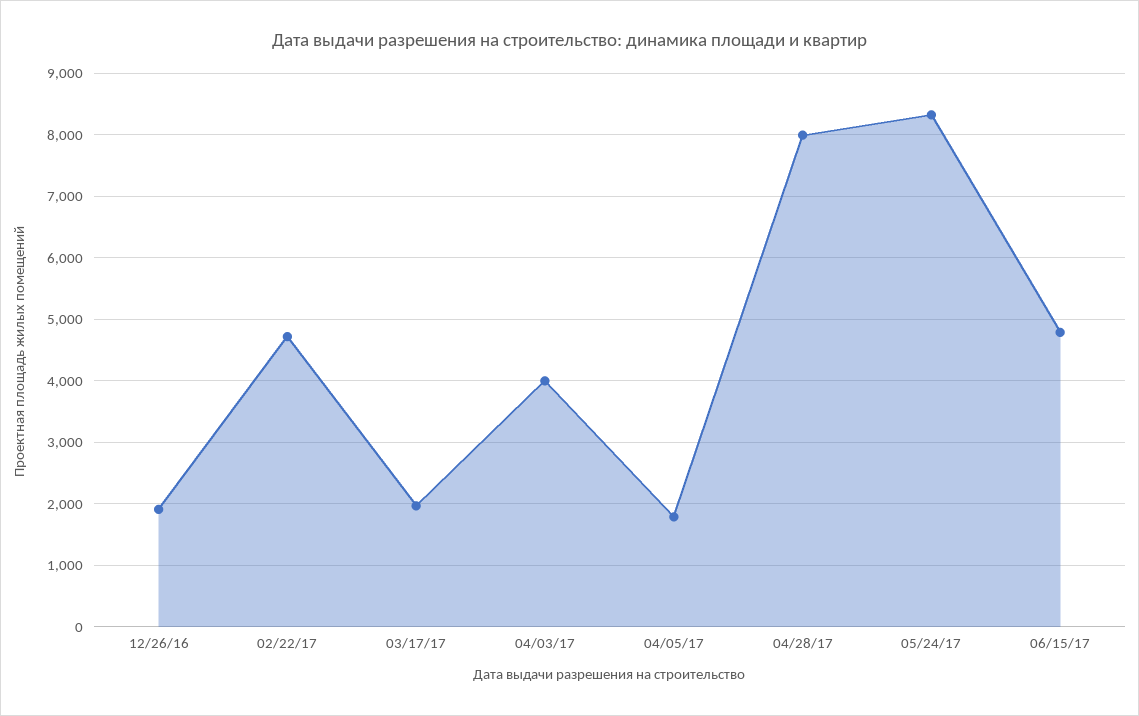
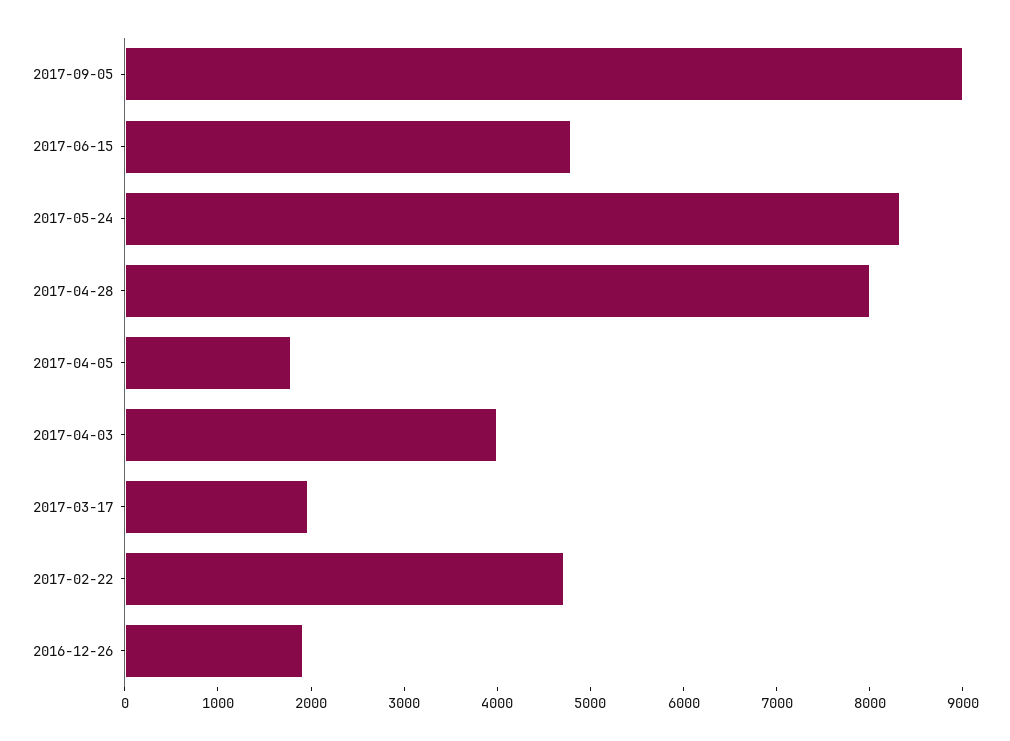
2017-09-05: none -> 9000

